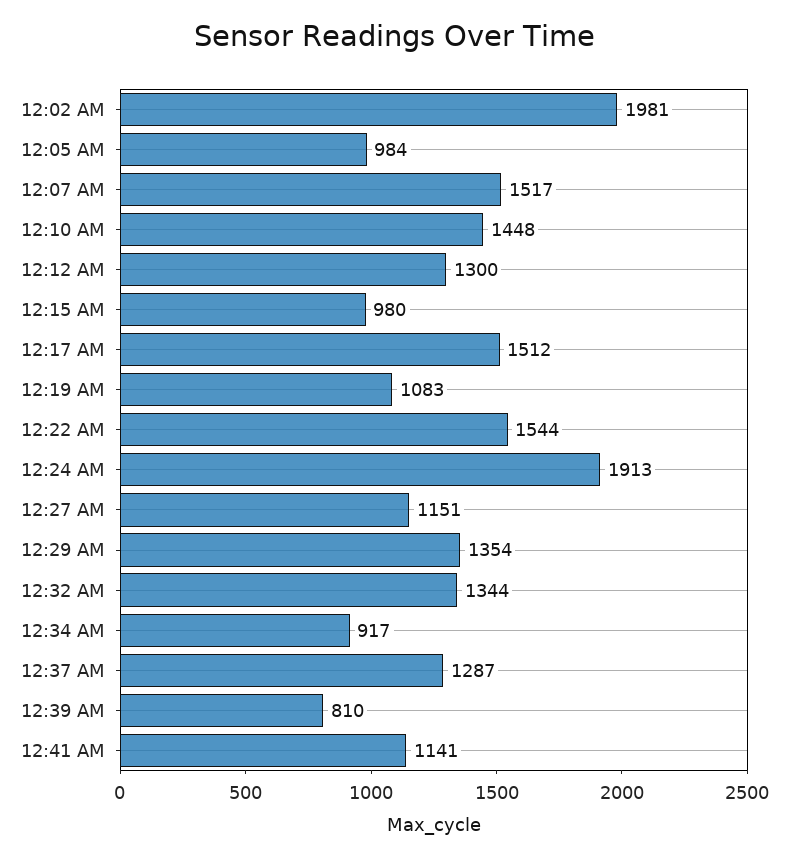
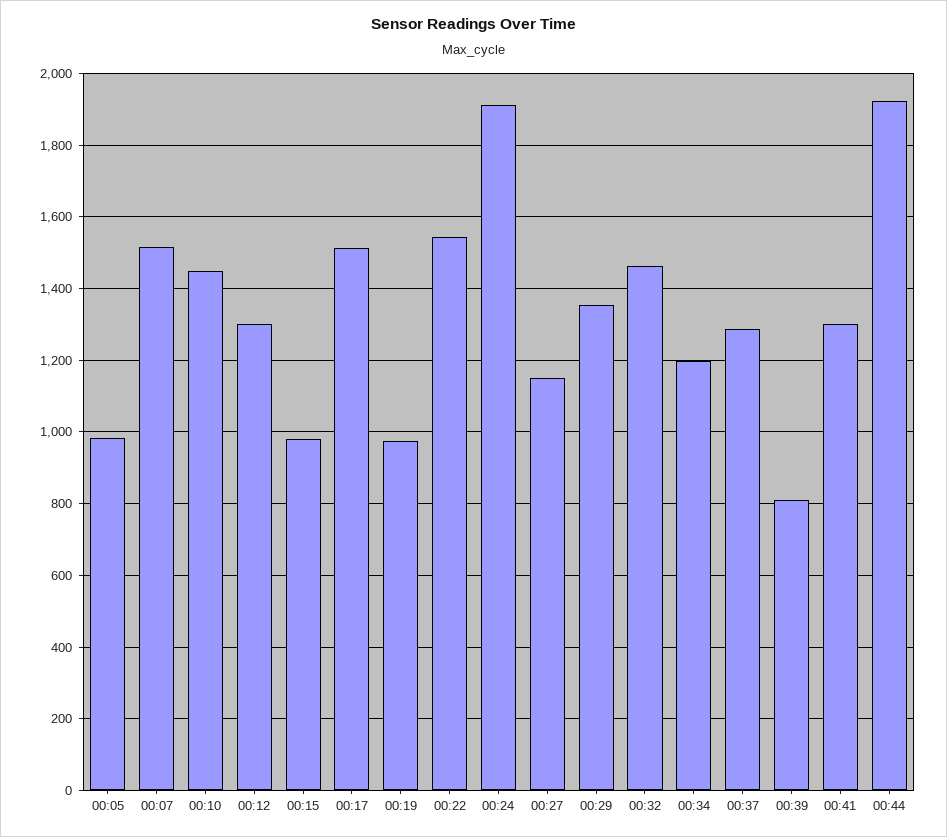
12:02 AM: 1981 -> none
12:19 AM: 1083 -> 980
12:32 AM: 1344 -> 1460
12:34 AM: 917 -> 1200
12:41 AM: 1141 -> 1300
00:44: none -> 1920

